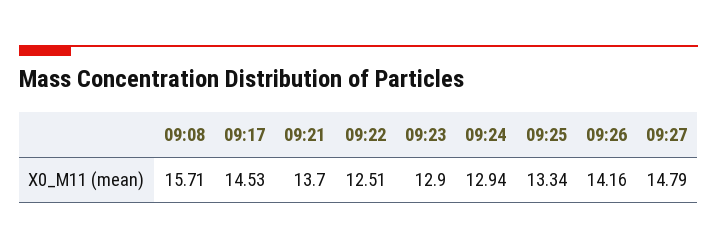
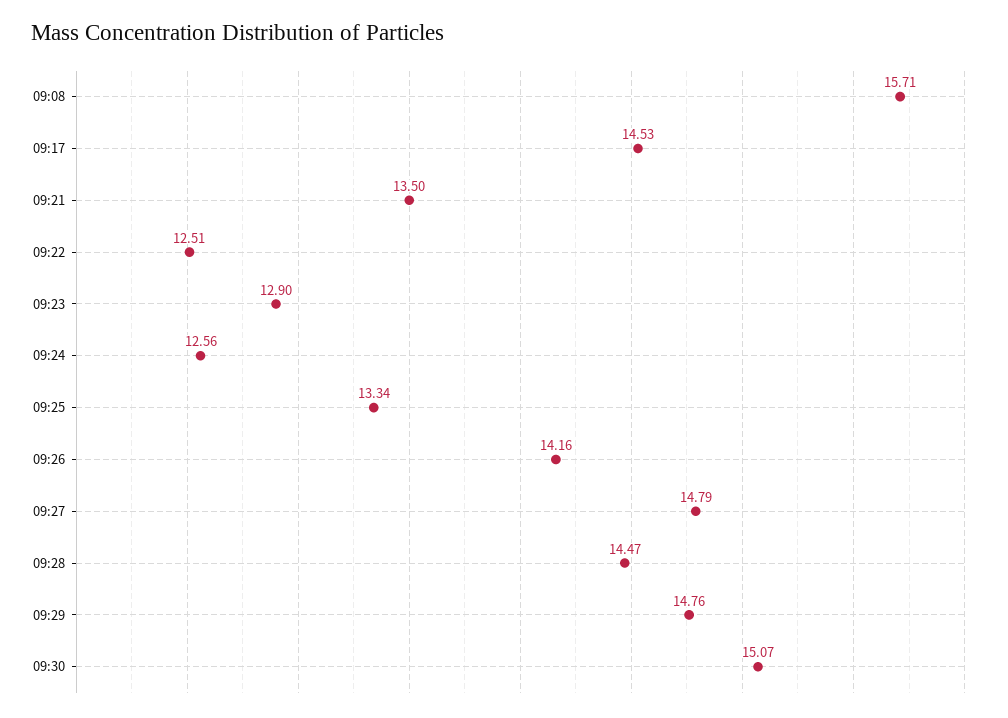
09:21: 13.7 -> 13.5
09:24: 12.94 -> 12.56
09:28: none -> 14.47
09:29: none -> 14.76
09:30: none -> 15.07

